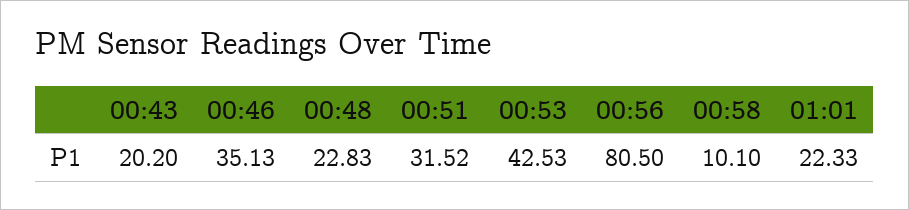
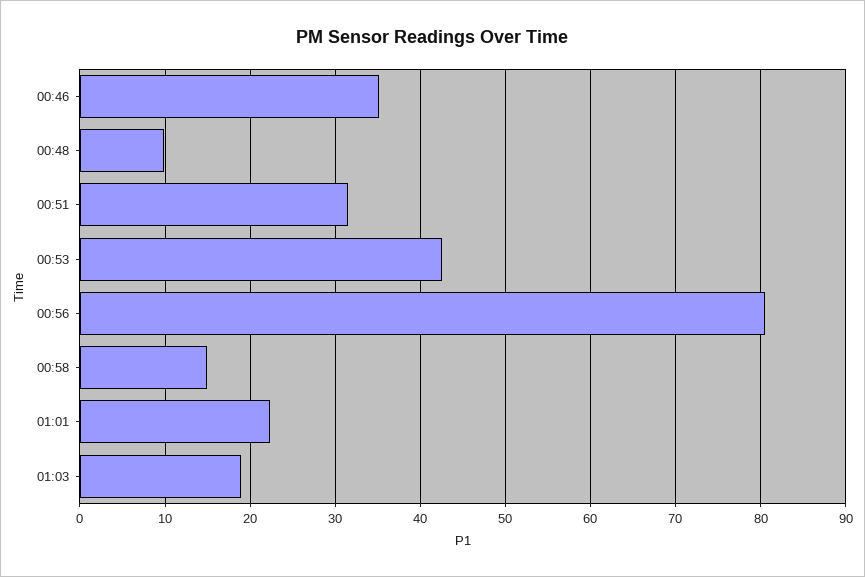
00:43: 20.2 -> none
00:48: 22.83 -> 10
00:58: 10.1 -> 15
01:03: none -> 19

